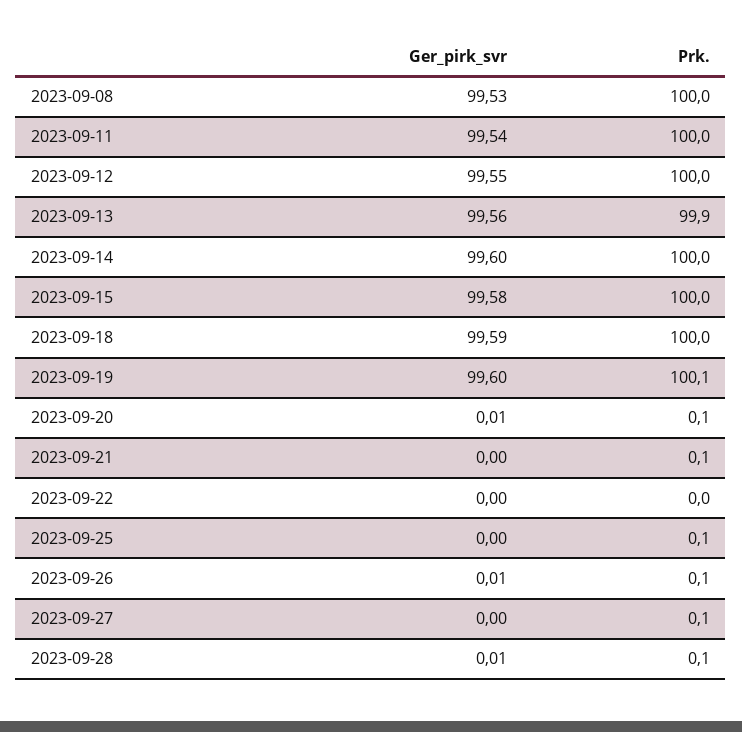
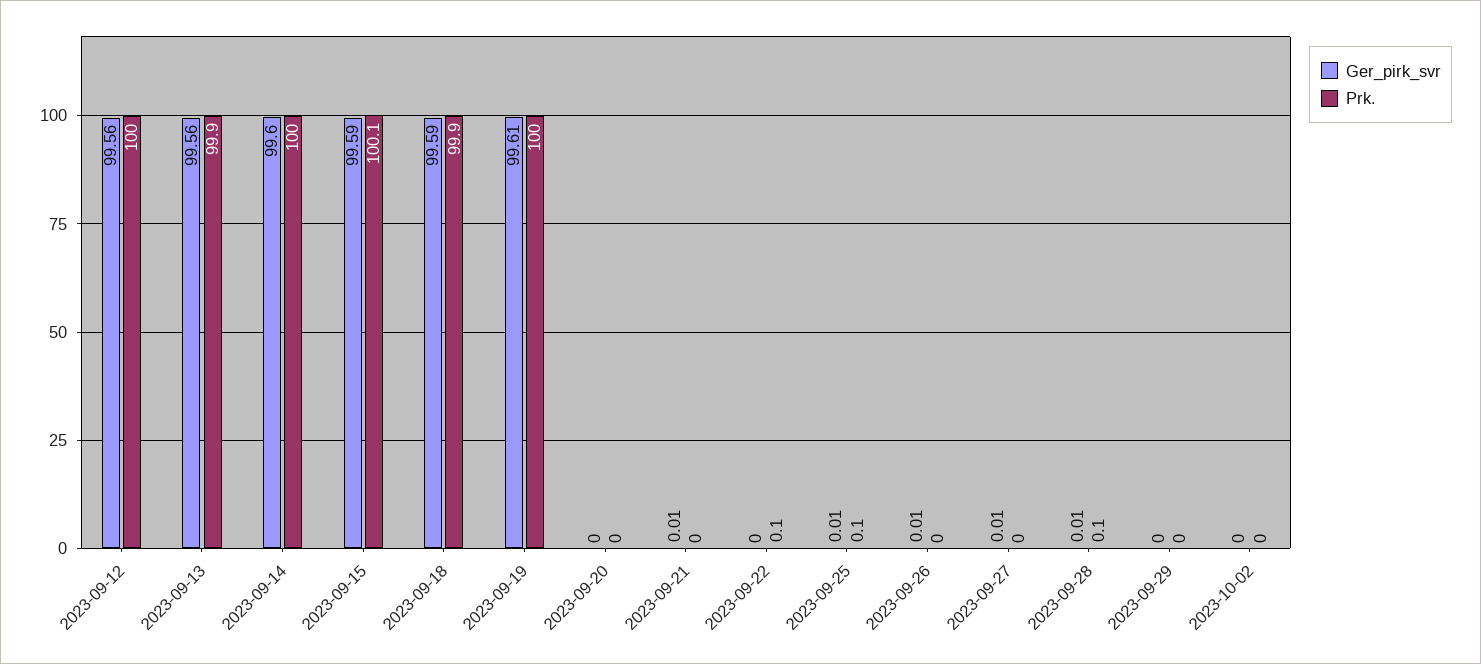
Ger_pirk_svr, 2023-09-08: 99.53 -> none
Prk., 2023-09-08: 100 -> none
Ger_pirk_svr, 2023-09-11: 99.54 -> none
Prk., 2023-09-11: 100 -> none
Ger_pirk_svr, 2023-09-12: 99.55 -> 99.56
Ger_pirk_svr, 2023-09-15: 99.58 -> 99.59
Prk., 2023-09-15: 100 -> 100.1
Prk., 2023-09-18: 100 -> 99.9
Ger_pirk_svr, 2023-09-19: 99.6 -> 99.61
Prk., 2023-09-19: 100.1 -> 100
Ger_pirk_svr, 2023-09-20: 0.01 -> 0
Prk., 2023-09-20: 0.1 -> 0
Ger_pirk_svr, 2023-09-21: 0 -> 0.01
Prk., 2023-09-21: 0.1 -> 0
Prk., 2023-09-22: 0 -> 0.1
Ger_pirk_svr, 2023-09-25: 0 -> 0.01
Prk., 2023-09-26: 0.1 -> 0
Ger_pirk_svr, 2023-09-27: 0 -> 0.01
Prk., 2023-09-27: 0.1 -> 0
Ger_pirk_svr, 2023-09-29: none -> 0
Prk., 2023-09-29: none -> 0
Ger_pirk_svr, 2023-10-02: none -> 0
Prk., 2023-10-02: none -> 0

